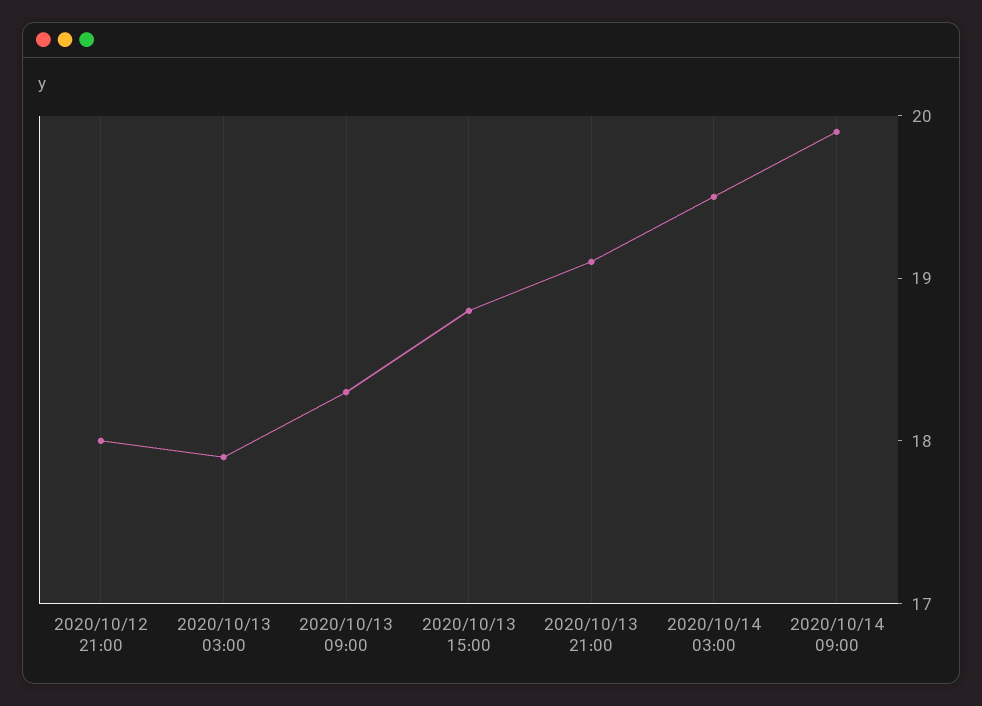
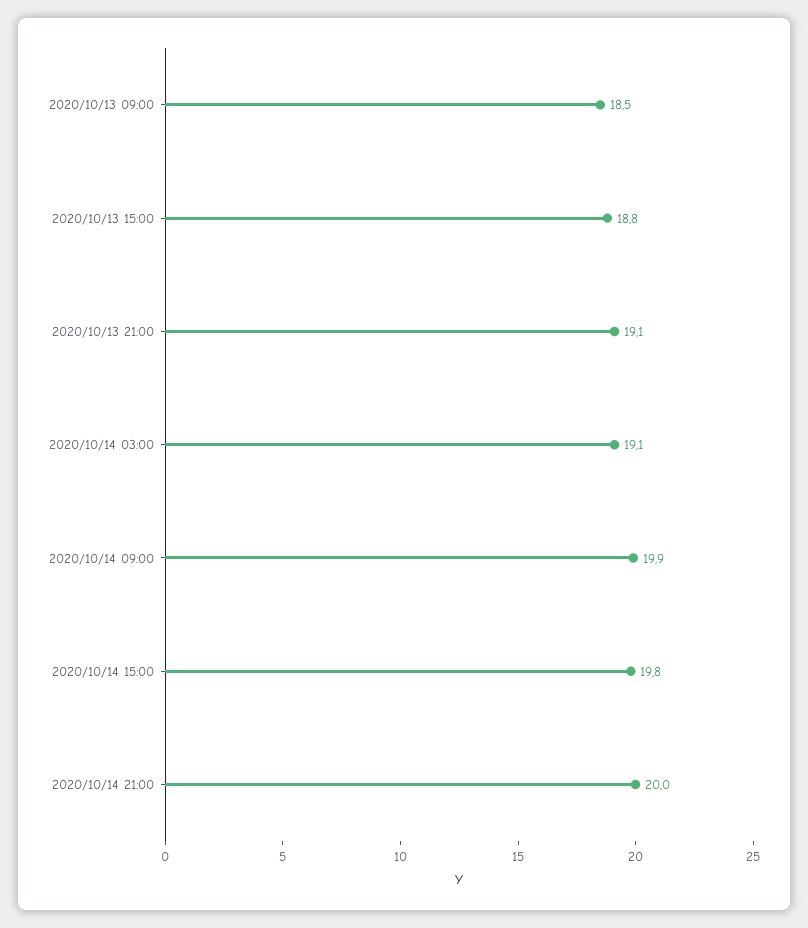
2020/10/12 21:00: 18 -> none
2020/10/13 03:00: 17.9 -> none
2020/10/13 09:00: 18.3 -> 18.5
2020/10/14 03:00: 19.5 -> 19.1
2020/10/14 15:00: none -> 19.8
2020/10/14 21:00: none -> 20

